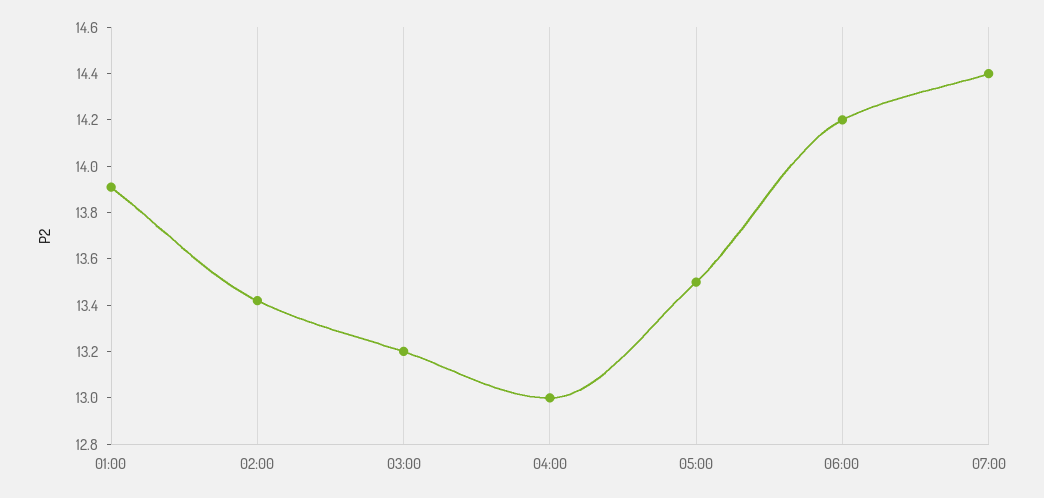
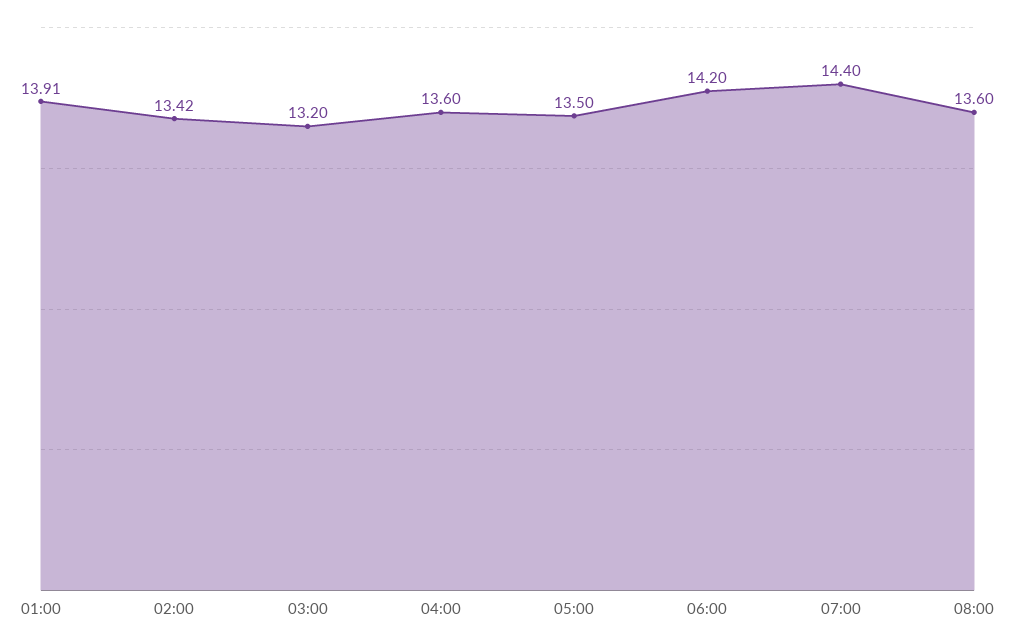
04:00: 13 -> 13.6
08:00: none -> 13.6

